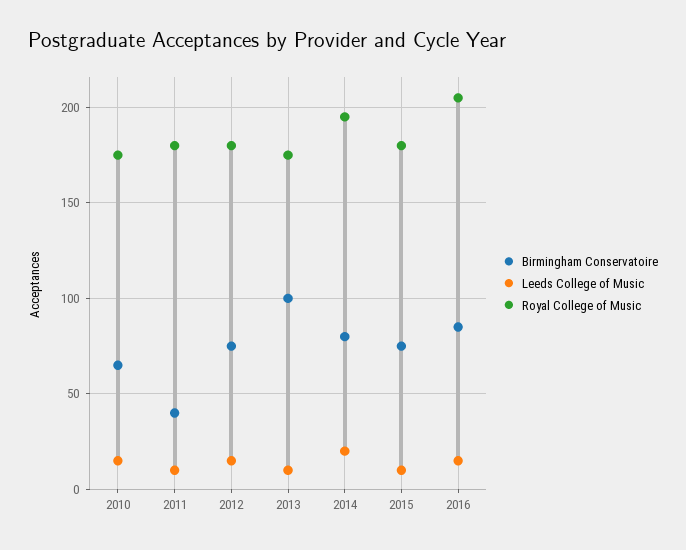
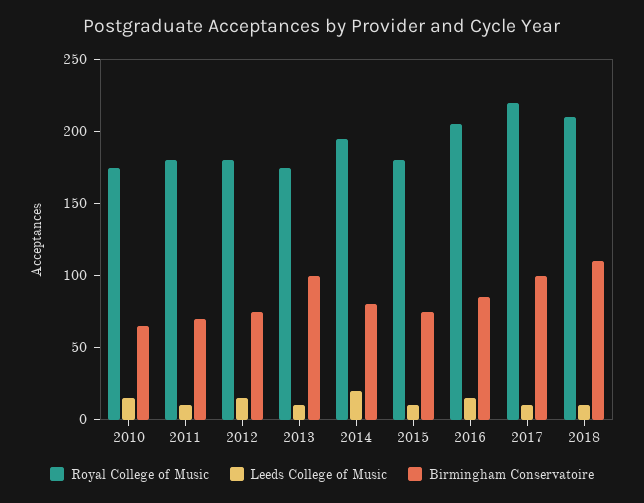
Birmingham Conservatoire, 2011: 40 -> 70
Royal College of Music, 2017: none -> 220
Leeds College of Music, 2017: none -> 10
Birmingham Conservatoire, 2017: none -> 100
Royal College of Music, 2018: none -> 210
Leeds College of Music, 2018: none -> 10
Birmingham Conservatoire, 2018: none -> 110

